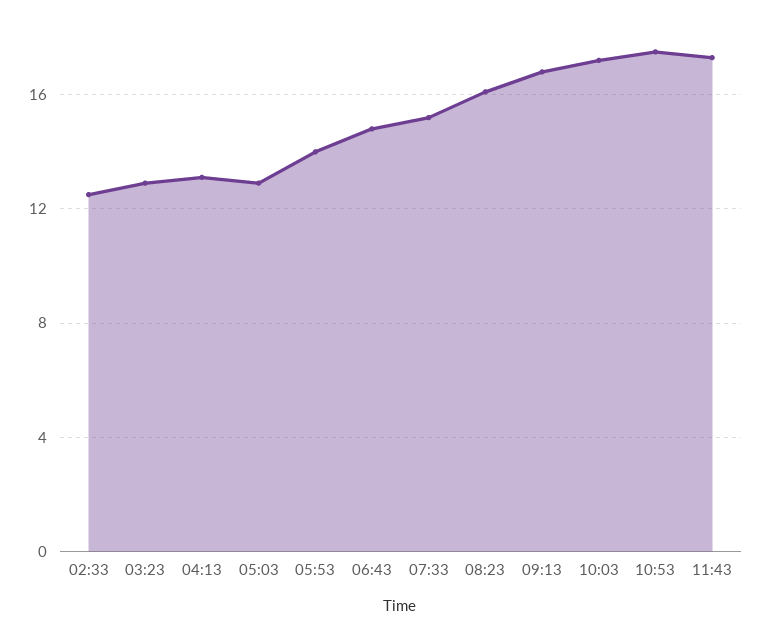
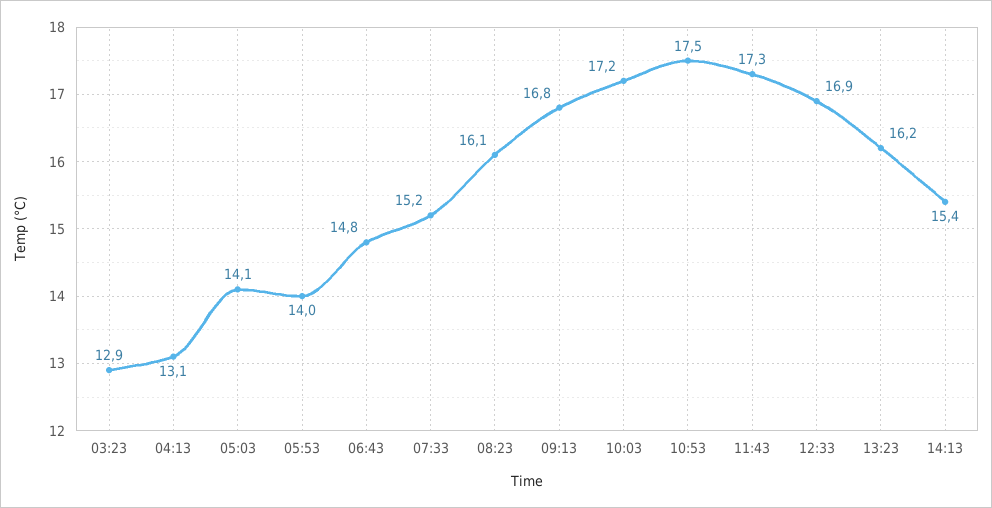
02:33: 12.5 -> none
05:03: 13 -> 14.1
12:33: none -> 16.9
13:23: none -> 16.2
14:13: none -> 15.4

